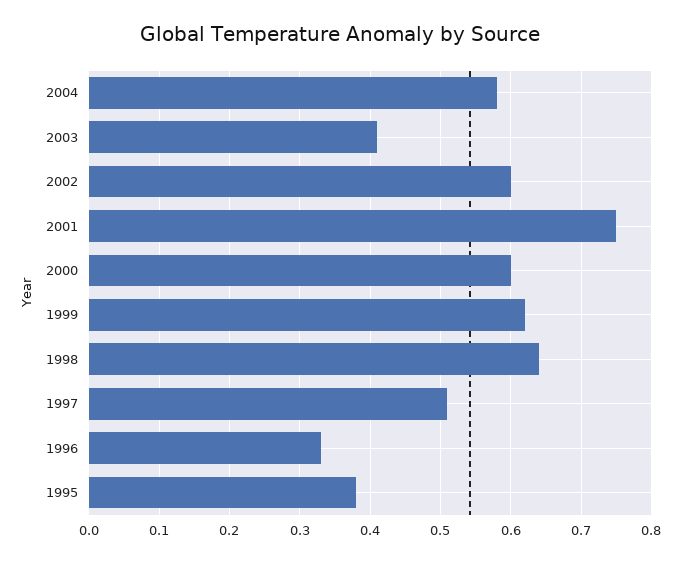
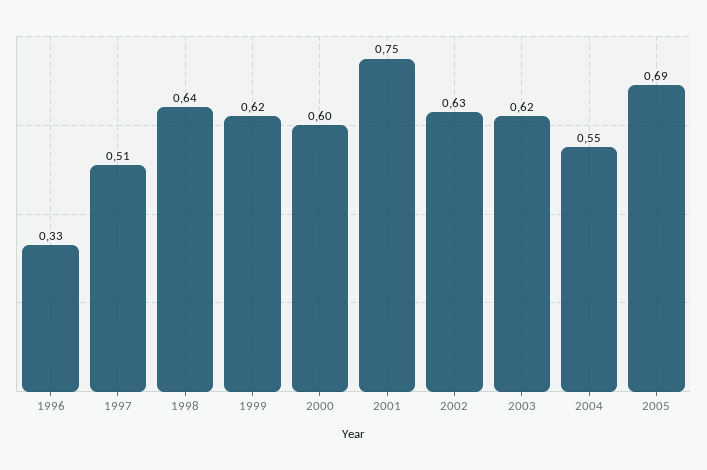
2004: 0.58 -> 0.55
2003: 0.41 -> 0.62
2002: 0.6 -> 0.63
1995: 0.38 -> none
2005: none -> 0.69

